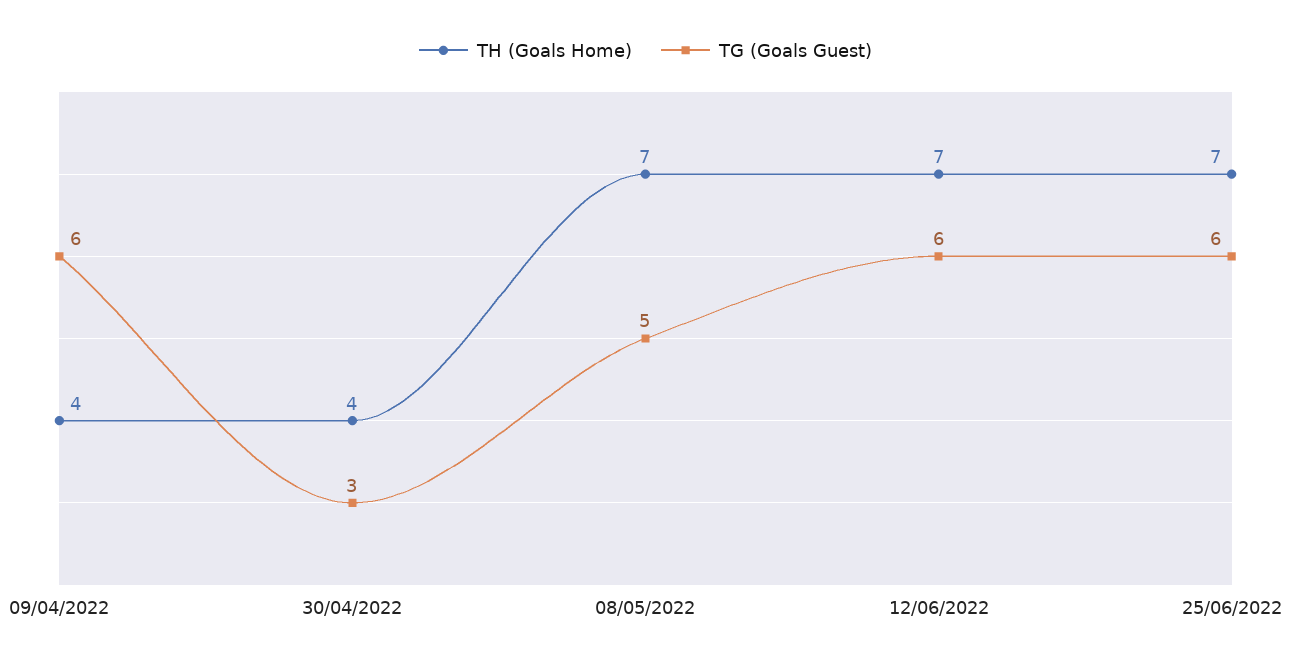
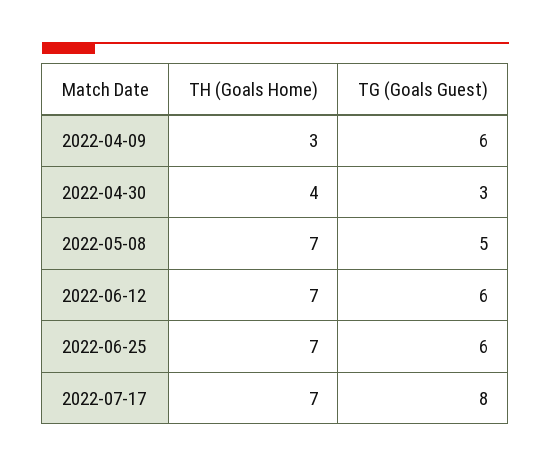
TH (Goals Home), 09/04/2022: 4 -> 3
TH (Goals Home), 2022-07-17: none -> 7
TG (Goals Guest), 2022-07-17: none -> 8

